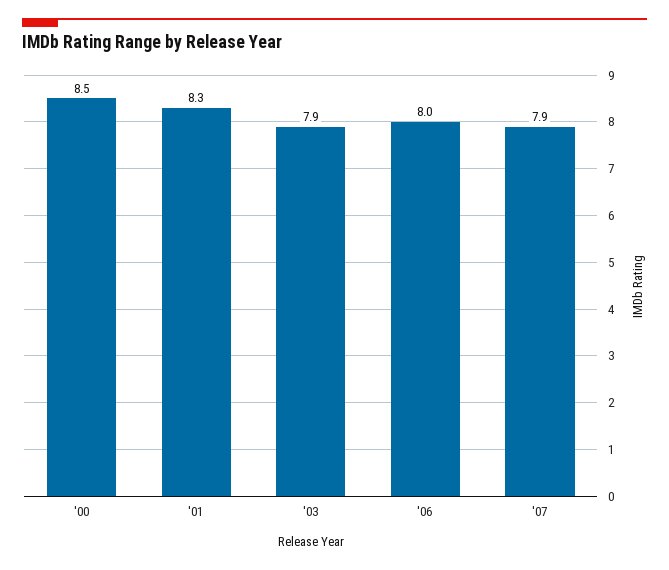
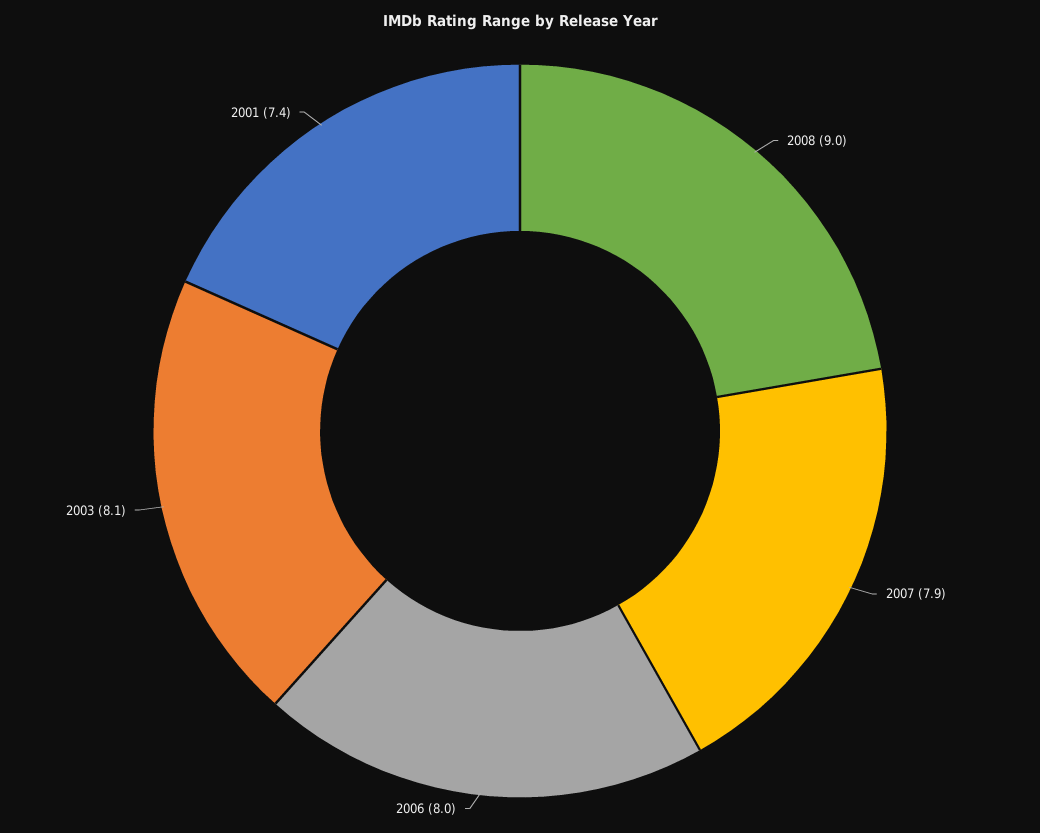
'00: 8.5 -> none
'01: 8.3 -> 7.4
'03: 7.9 -> 8.1
2008: none -> 9

